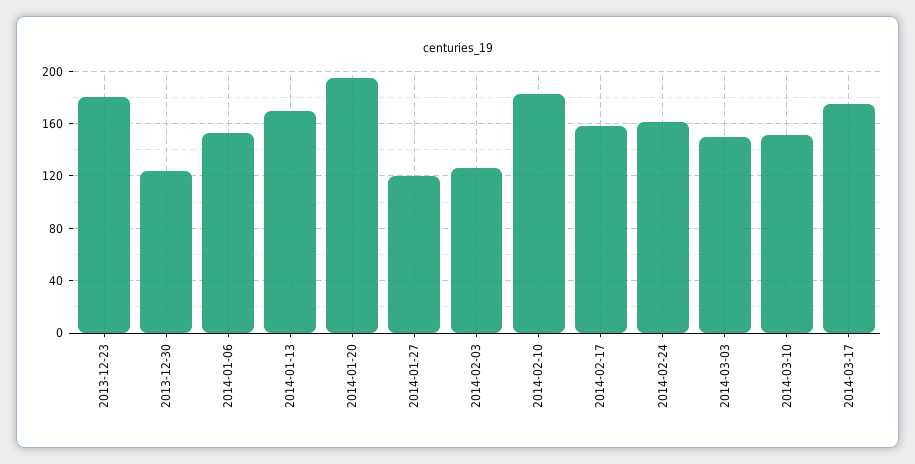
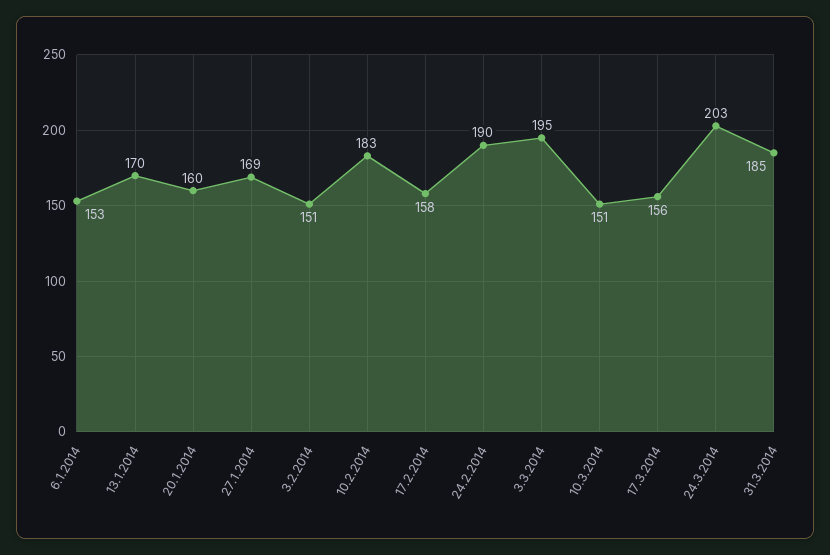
2013-12-23: 180 -> none
2013-12-30: 125 -> none
2014-01-20: 195 -> 160
2014-01-27: 120 -> 169
2014-02-03: 125 -> 151
2014-02-24: 160 -> 190
2014-03-03: 150 -> 195
2014-03-17: 175 -> 156
24.3.2014: none -> 203
31.3.2014: none -> 185

